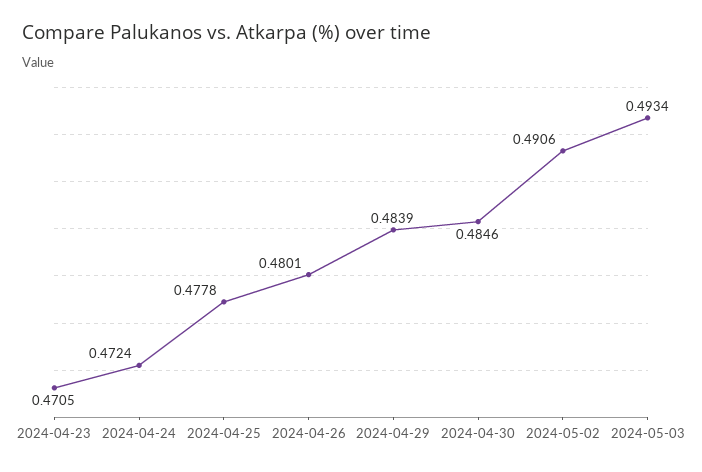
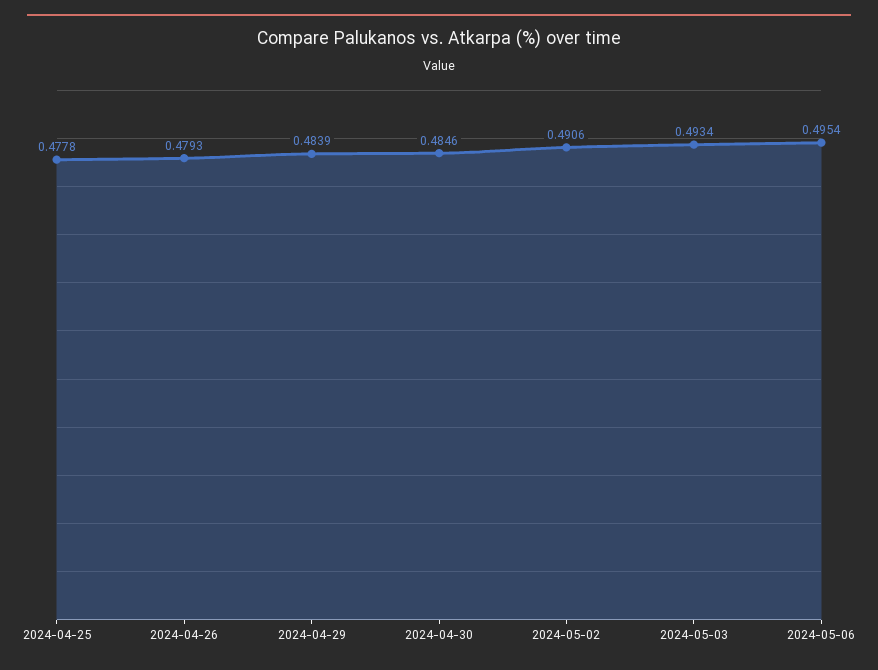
2024-04-23: 0.4705 -> none
2024-04-24: 0.4724 -> none
2024-04-26: 0.4801 -> 0.4793
2024-05-06: none -> 0.4954

